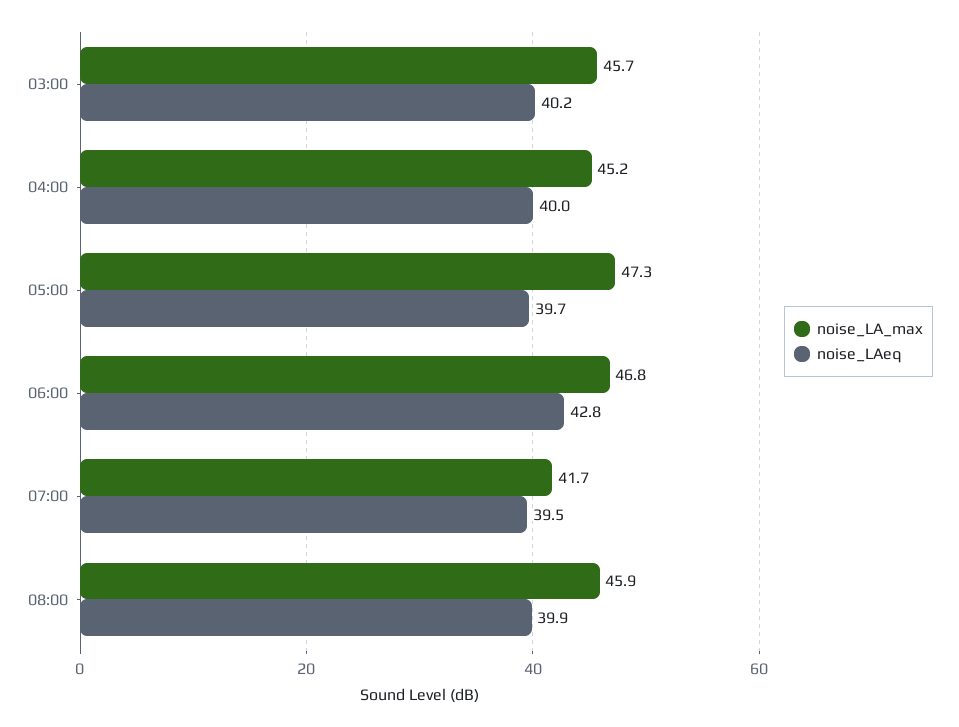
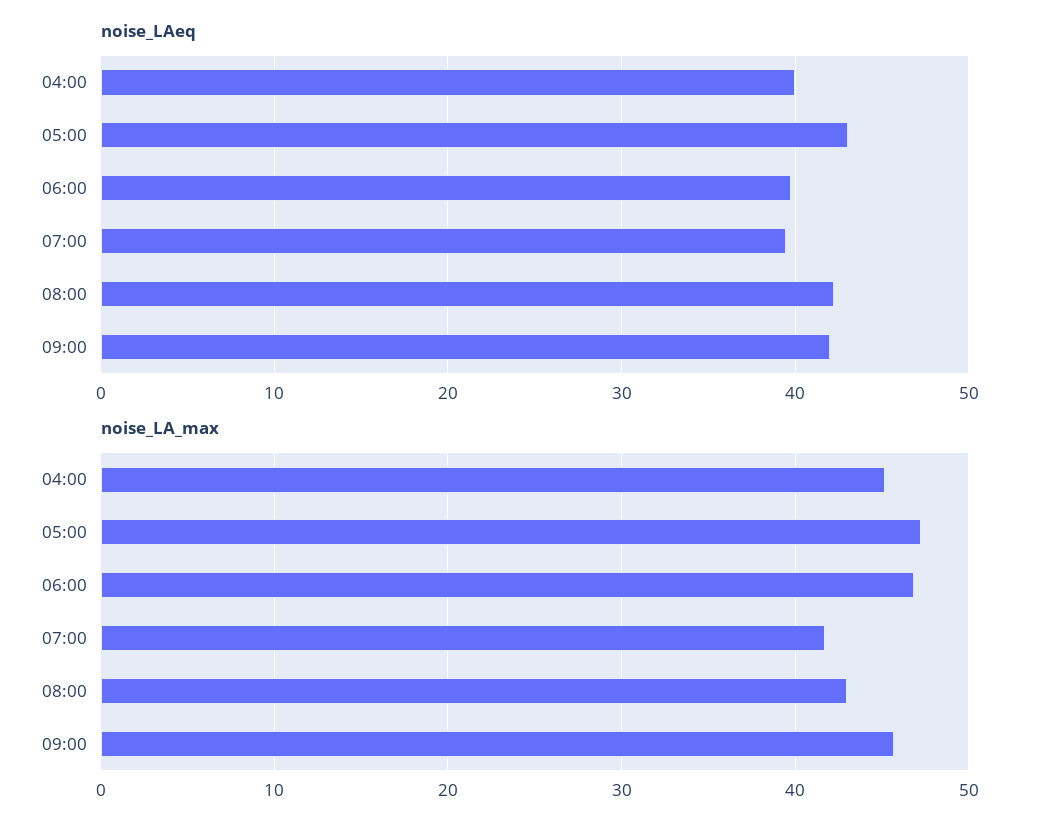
noise_LA_max, 03:00: 45.7 -> none
noise_LAeq, 03:00: 40.2 -> none
noise_LAeq, 05:00: 39.7 -> 43
noise_LAeq, 06:00: 42.8 -> 40
noise_LA_max, 08:00: 45.9 -> 43
noise_LAeq, 08:00: 39.9 -> 42
noise_LAeq, 09:00: none -> 42
noise_LA_max, 09:00: none -> 46

